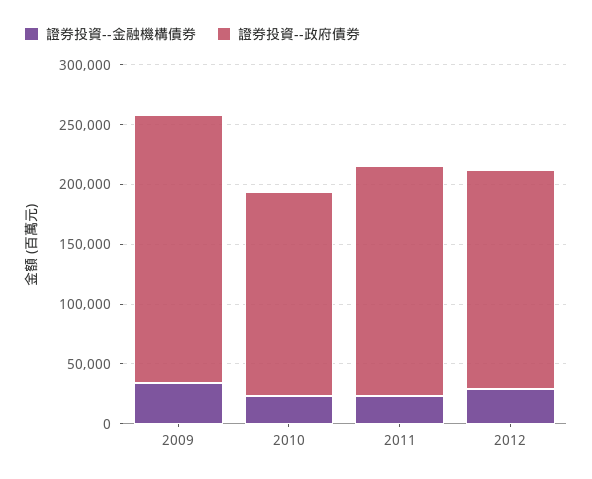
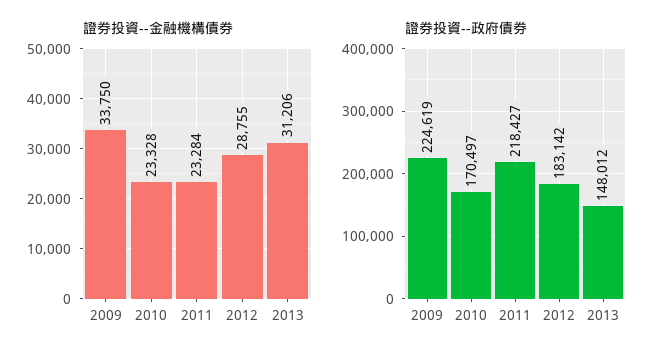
證券投資--政府債券, 2011: 190000 -> 218427
證券投資--金融機構債券, 2013: none -> 31206
證券投資--政府債券, 2013: none -> 148012

